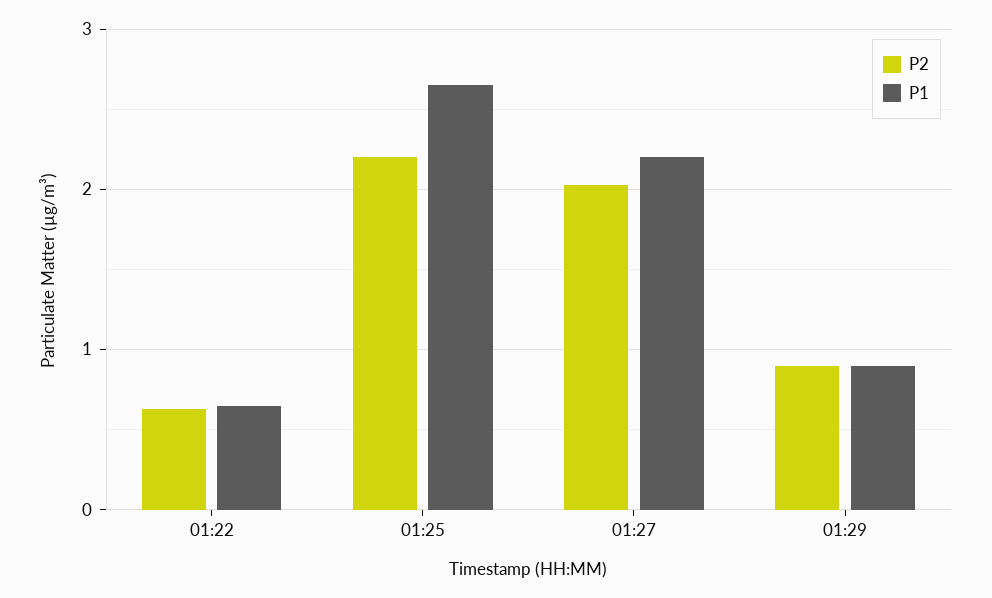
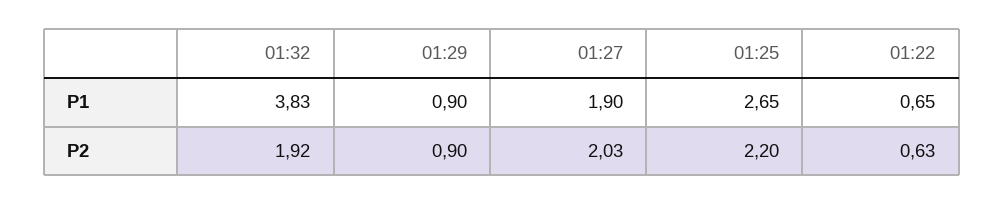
P1, 01:27: 2.2 -> 1.9
P1, 01:32: none -> 3.83
P2, 01:32: none -> 1.92

